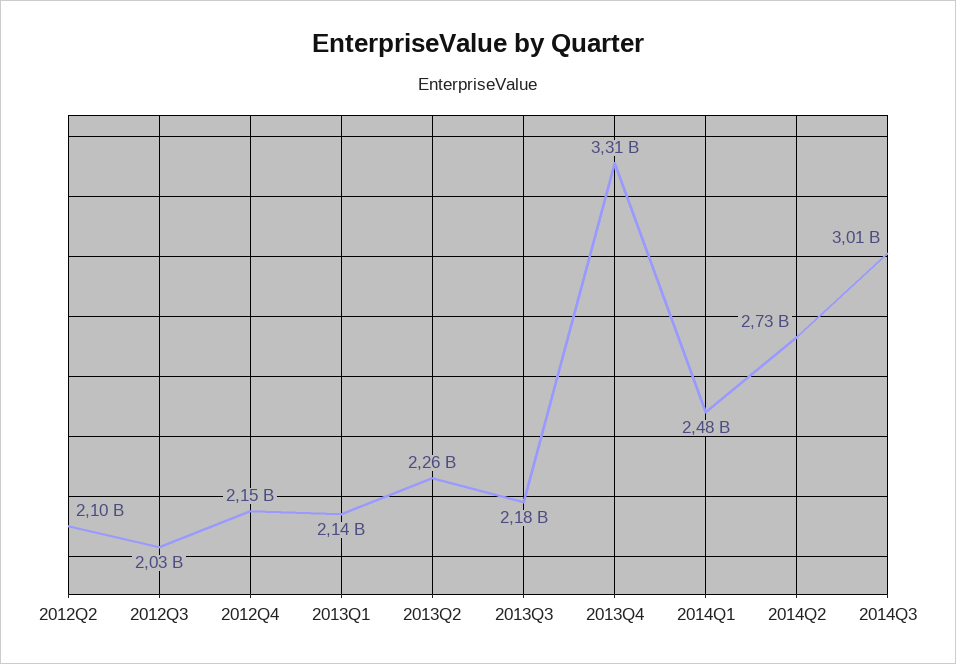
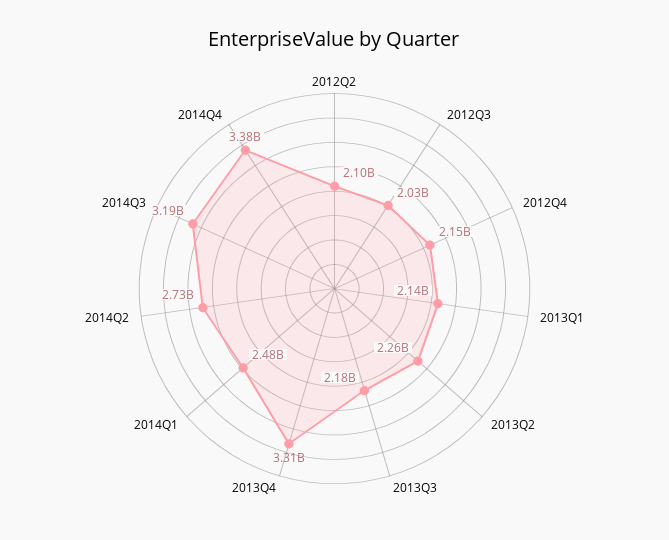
2014Q3: 3010000000 -> 3190000000
2014Q4: none -> 3380000000

